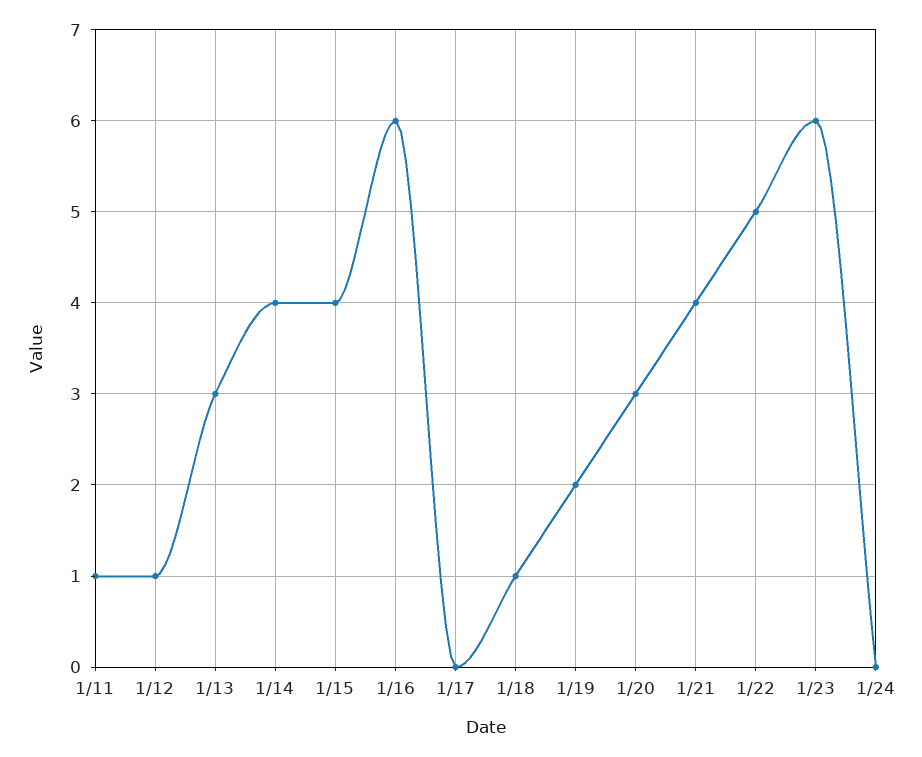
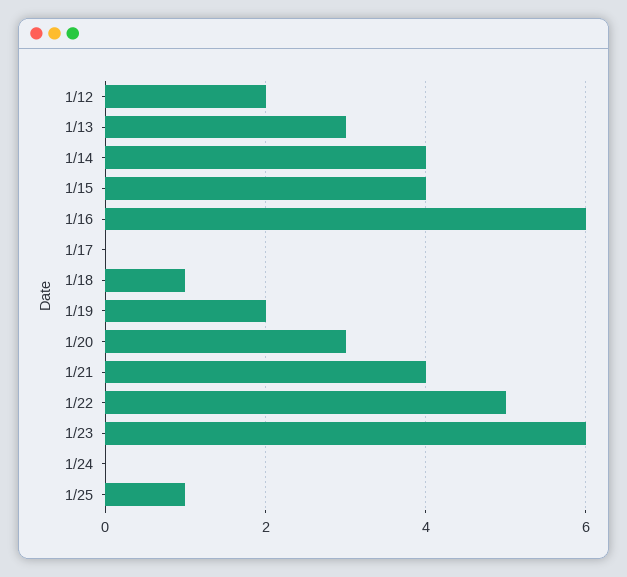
1/11: 1 -> none
1/12: 1 -> 2
1/25: none -> 1

